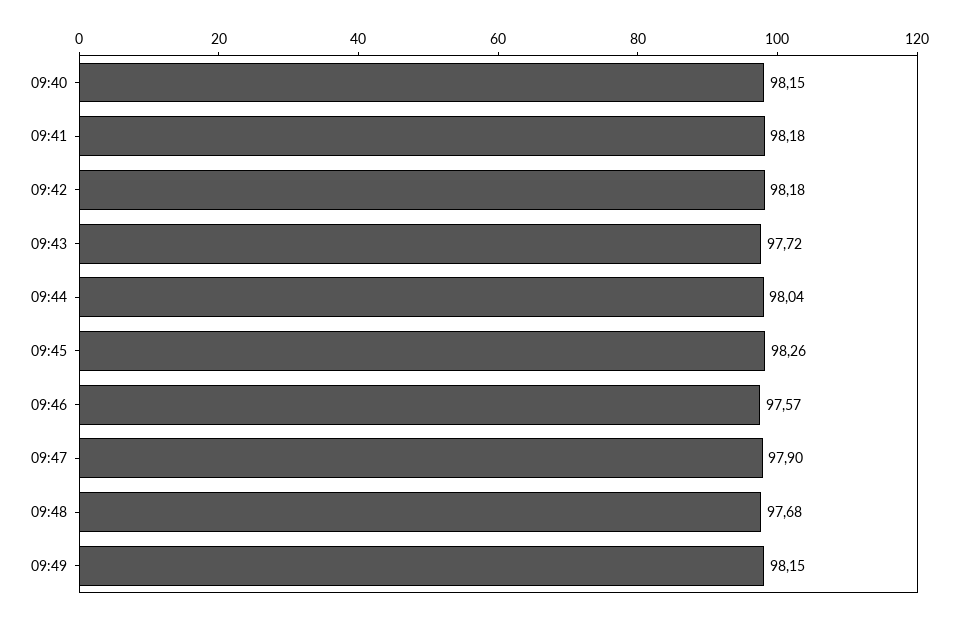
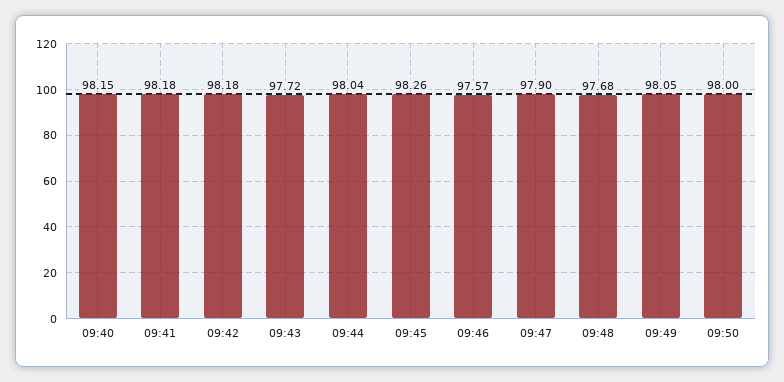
09:49: 98.15 -> 98.05
09:50: none -> 98

